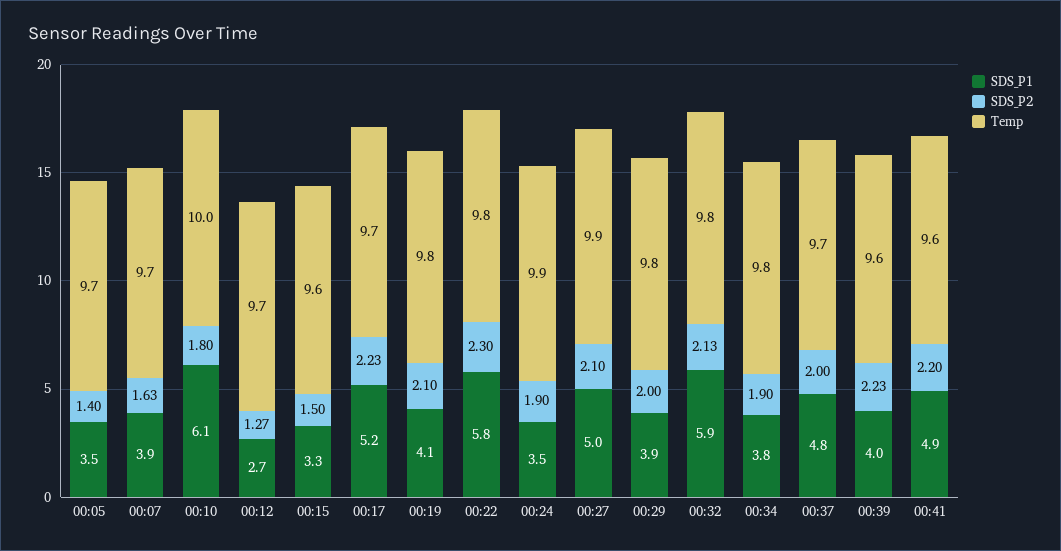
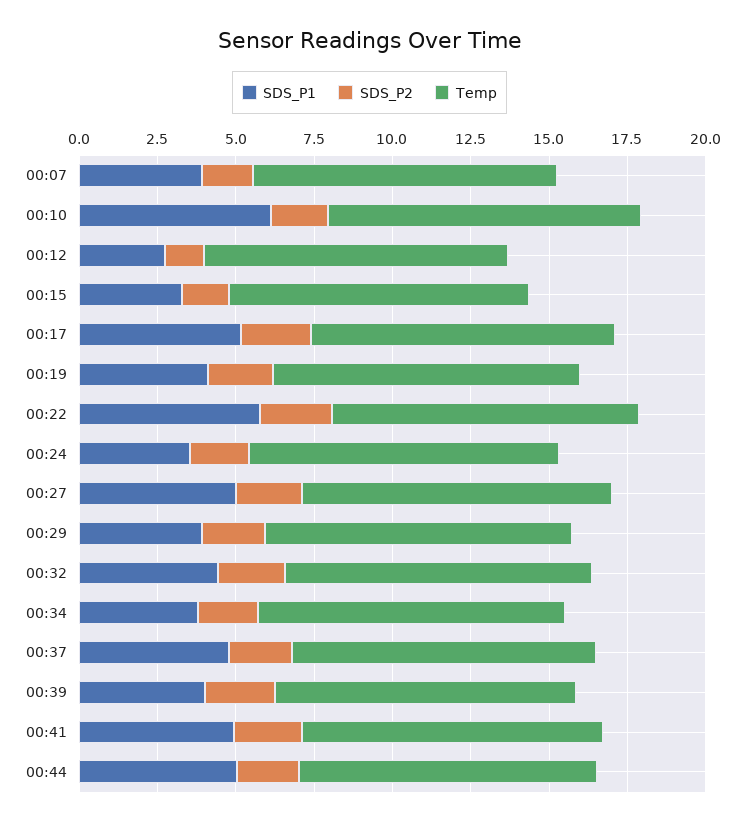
SDS_P1, 00:05: 3.5 -> none
SDS_P2, 00:05: 1.4 -> none
Temp, 00:05: 9.7 -> none
SDS_P1, 00:32: 5.9 -> 4.5
SDS_P1, 00:44: none -> 5
SDS_P2, 00:44: none -> 2
Temp, 00:44: none -> 9.5

